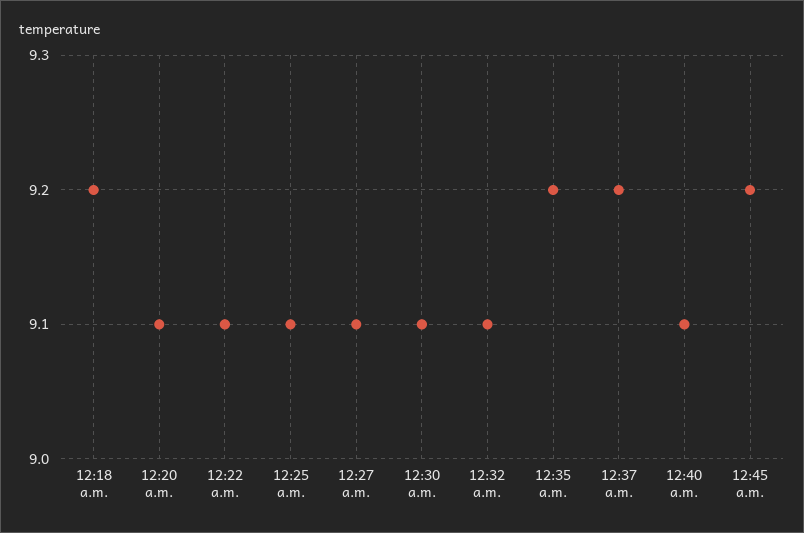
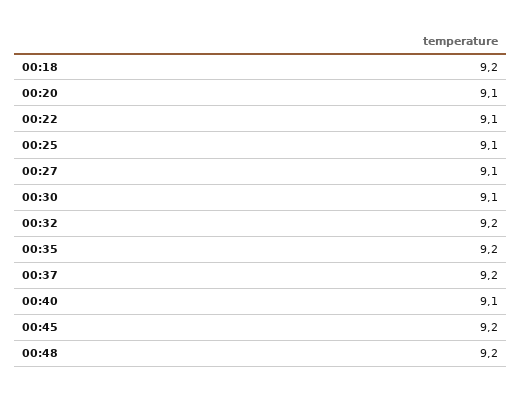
12:32 a.m.: 9.1 -> 9.2
00:48: none -> 9.2

